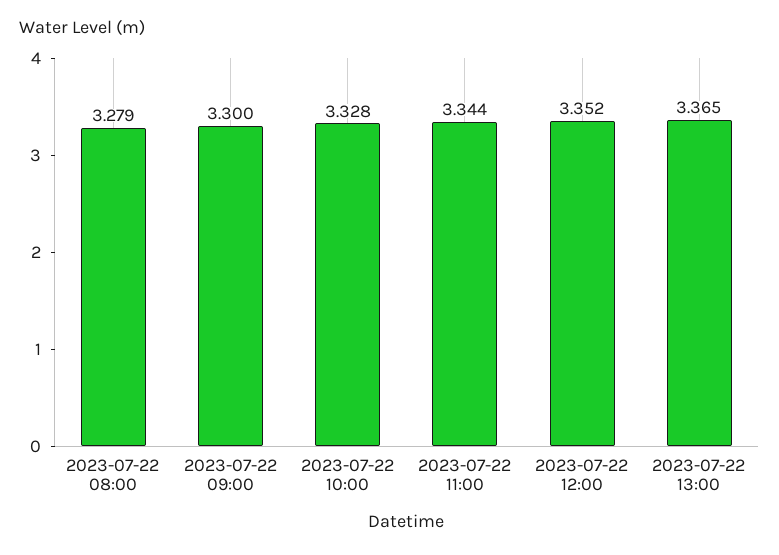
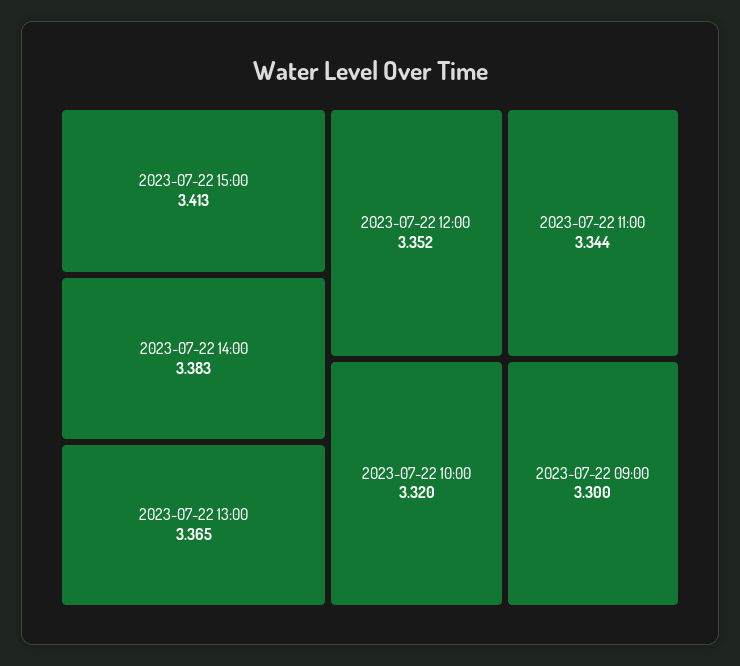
2023-07-22 08:00: 3.279 -> none
2023-07-22 10:00: 3.328 -> 3.32
2023-07-22 15:00: none -> 3.413
2023-07-22 14:00: none -> 3.383

